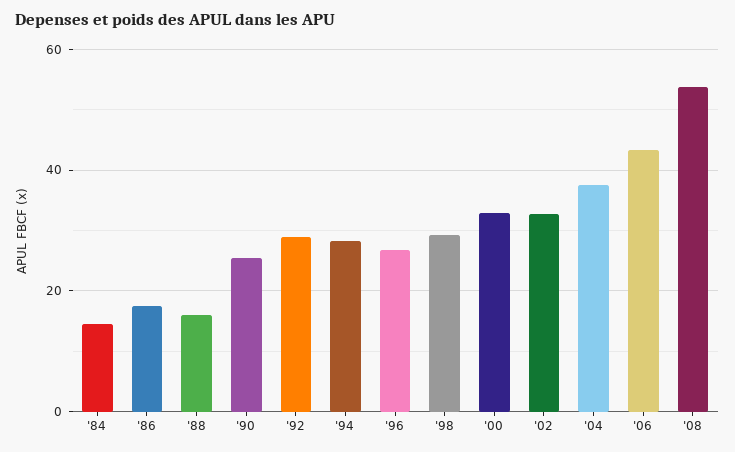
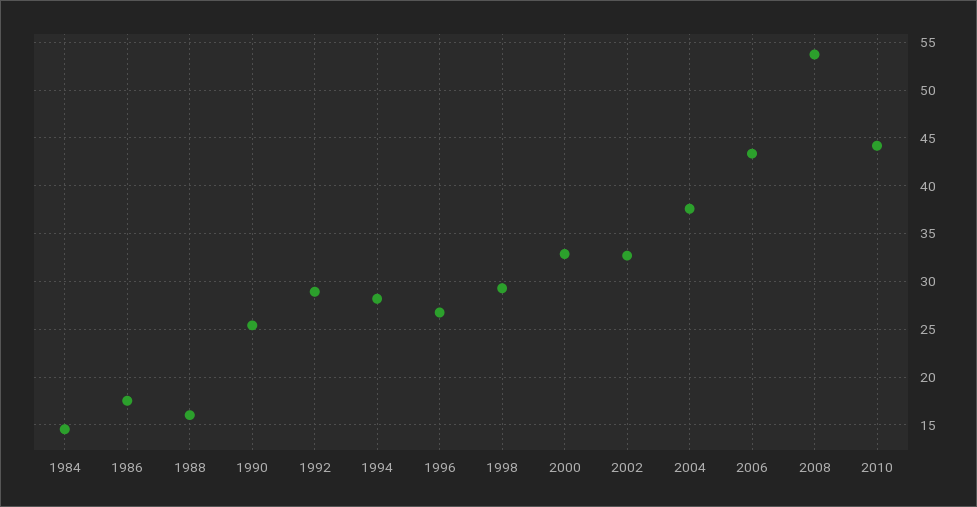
2010: none -> 44

